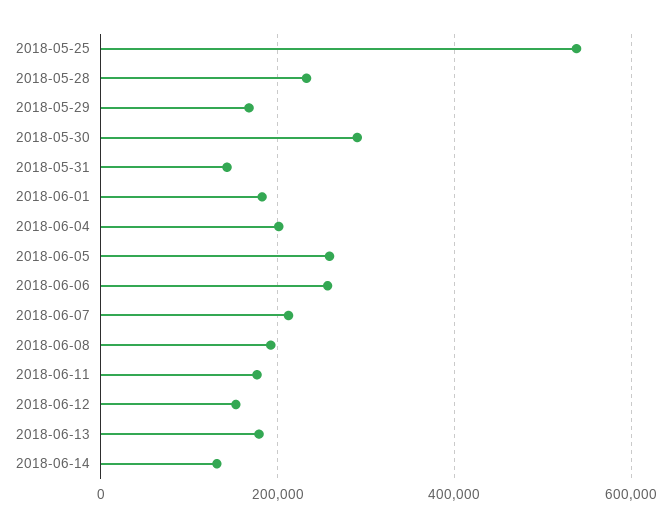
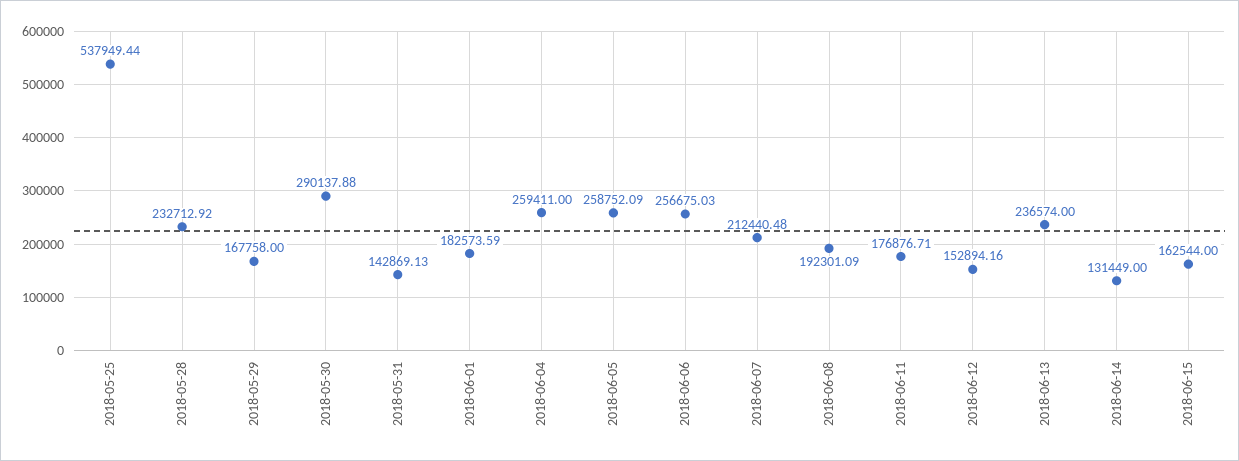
2018-06-04: 200000 -> 259411
2018-06-13: 180000 -> 236574
2018-06-15: none -> 162544

